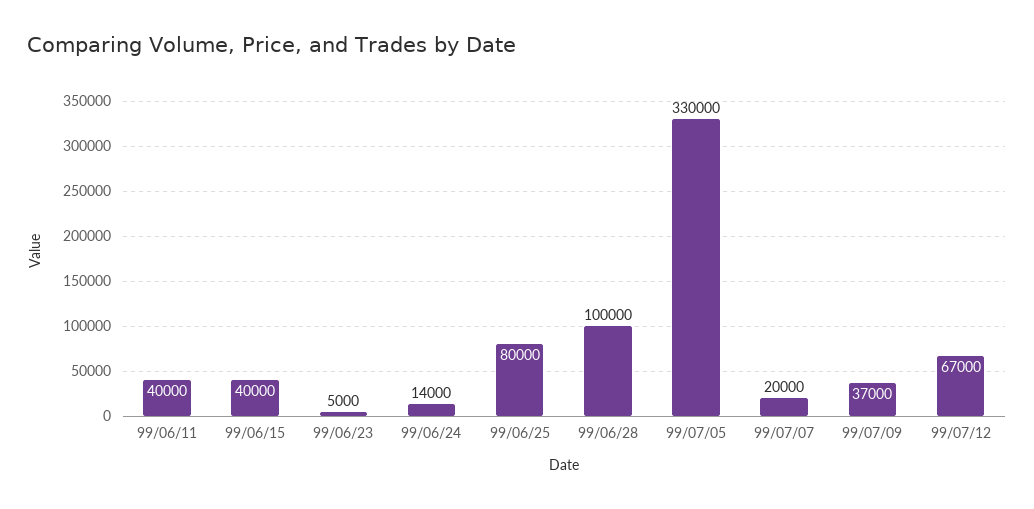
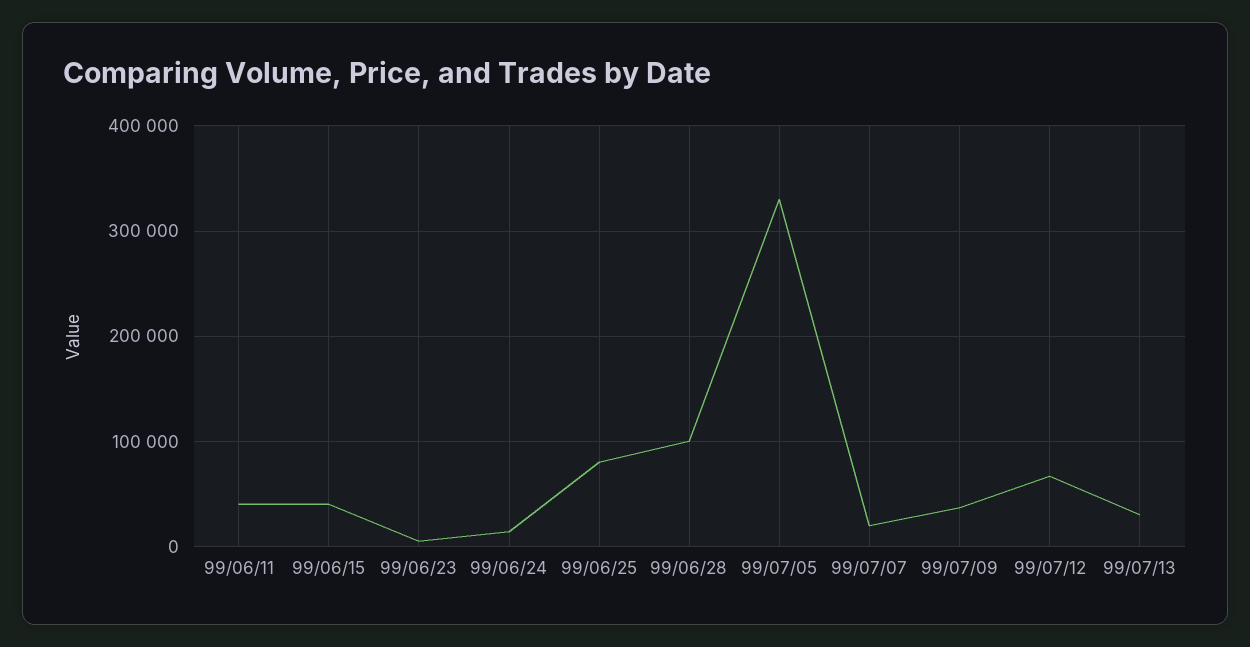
99/07/13: none -> 30000

